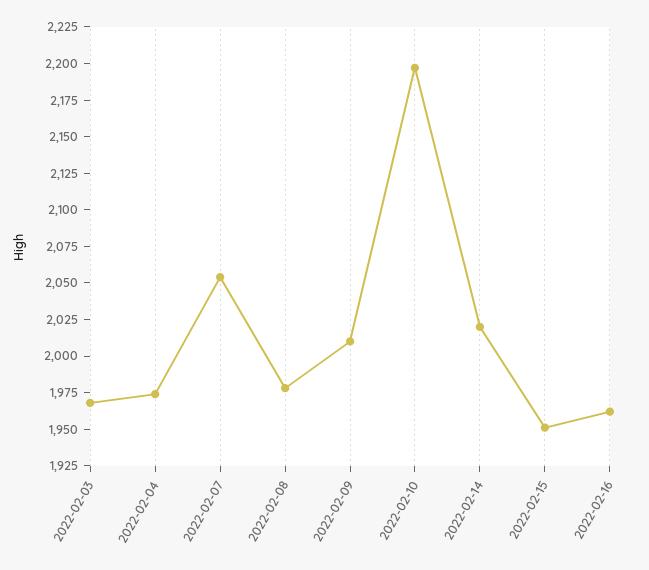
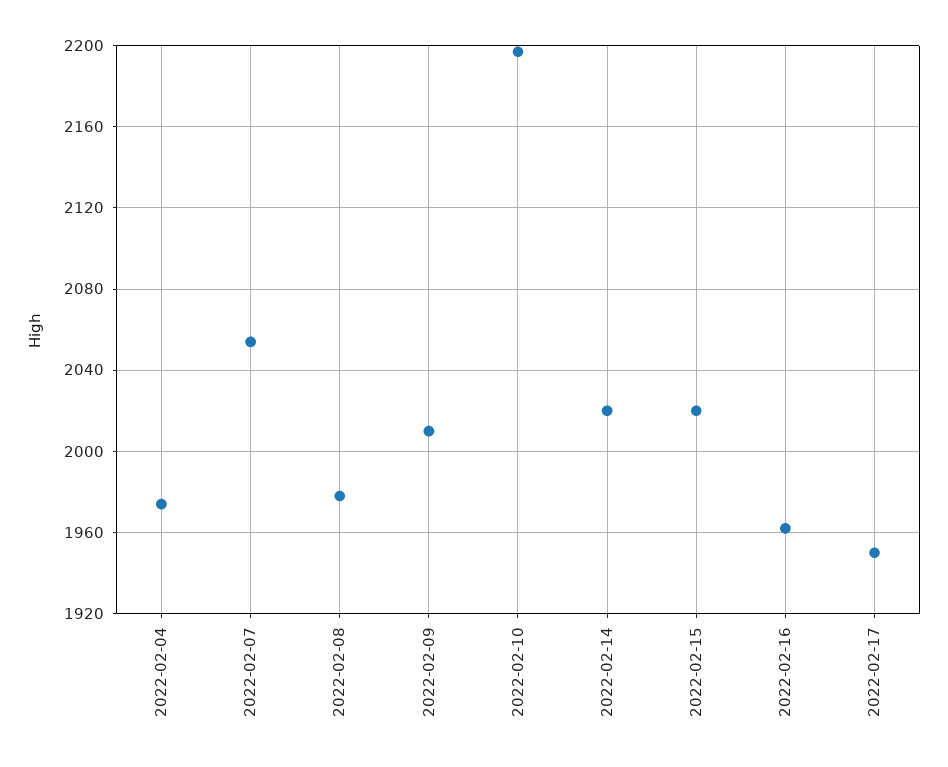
2022-02-03: 1975 -> none
2022-02-15: 1950 -> 2020
2022-02-17: none -> 1950

